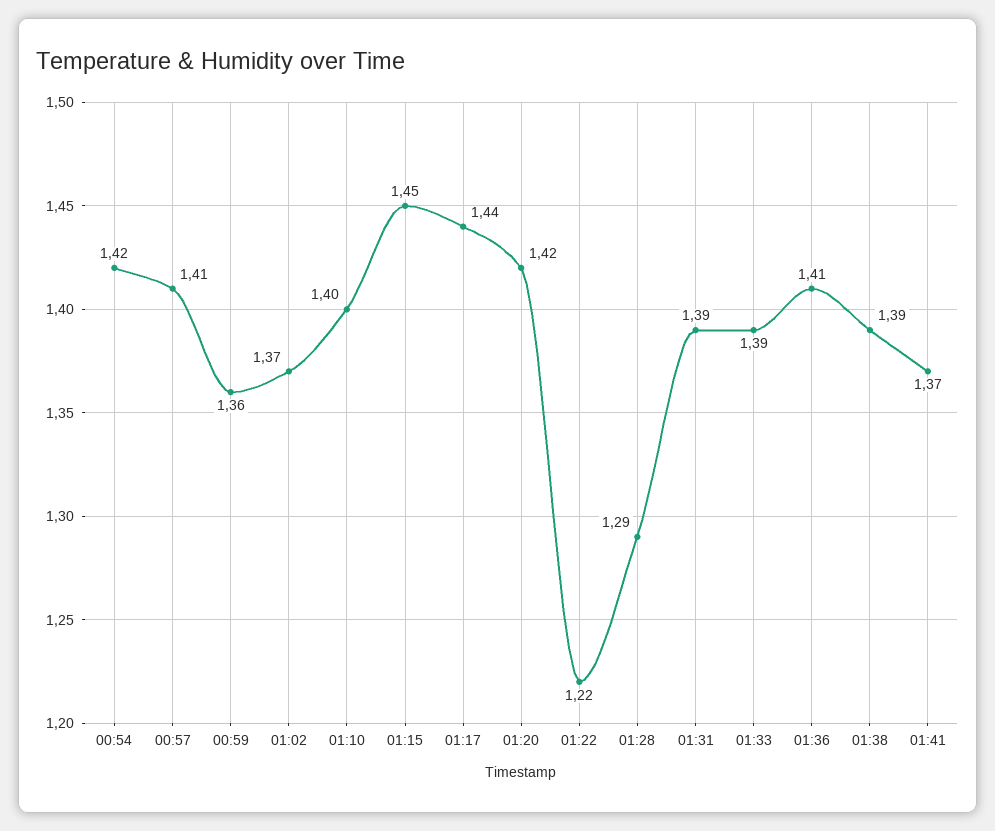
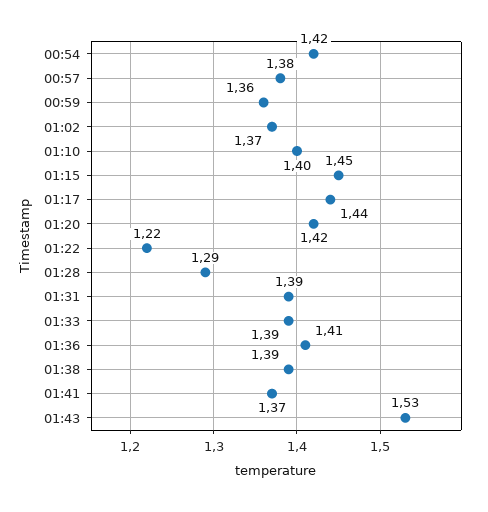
00:57: 1.41 -> 1.38
01:43: none -> 1.53

